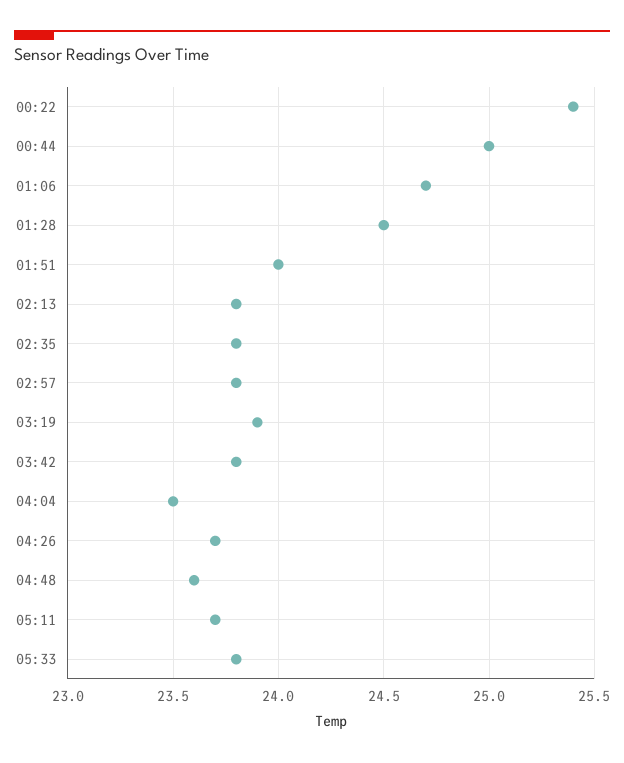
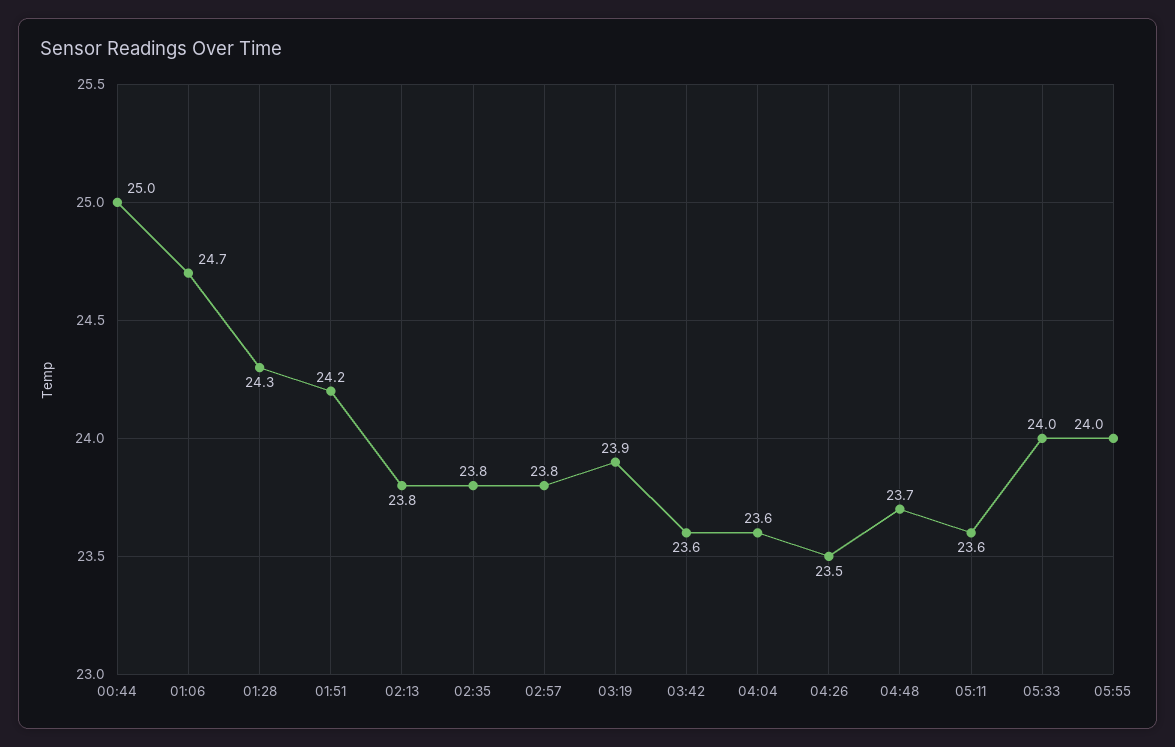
00:22: 25.4 -> none
01:28: 24.5 -> 24.3
01:51: 24 -> 24.2
03:42: 23.8 -> 23.6
04:04: 23.5 -> 23.6
04:26: 23.7 -> 23.5
04:48: 23.6 -> 23.7
05:11: 23.7 -> 23.6
05:33: 23.8 -> 24
05:55: none -> 24

